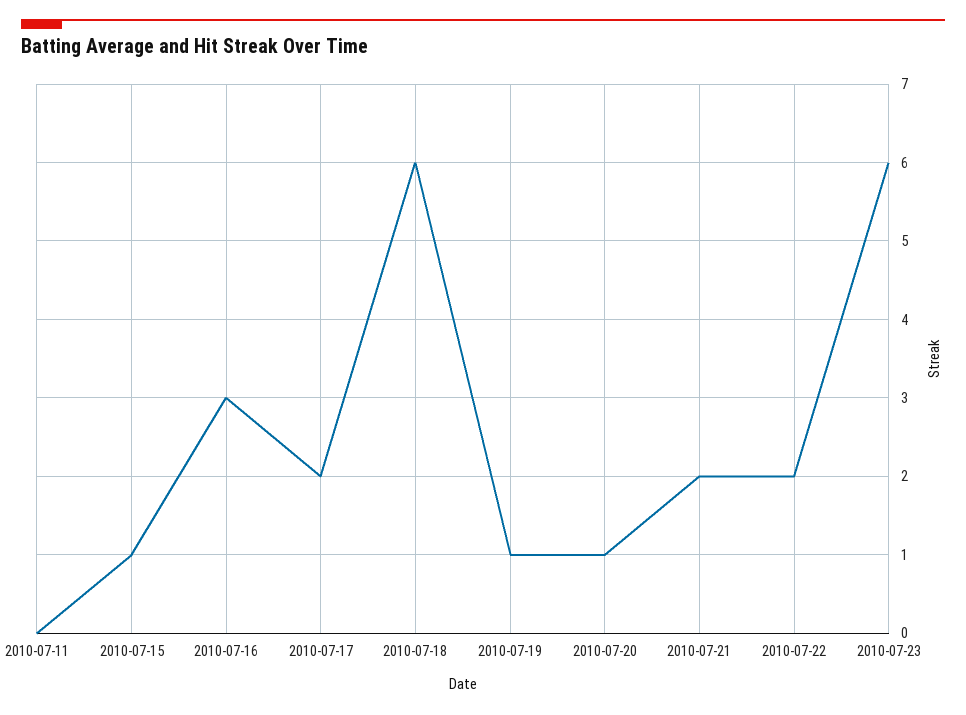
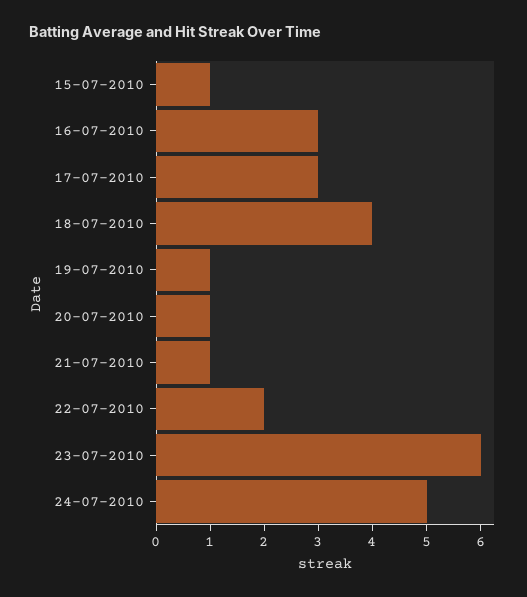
2010-07-11: 0 -> none
2010-07-17: 2 -> 3
2010-07-18: 6 -> 4
2010-07-21: 2 -> 1
24-07-2010: none -> 5

